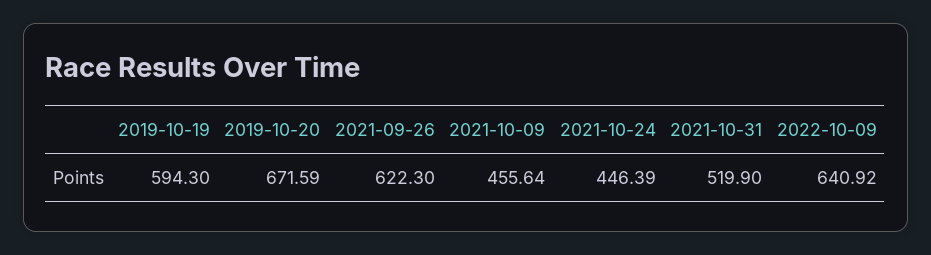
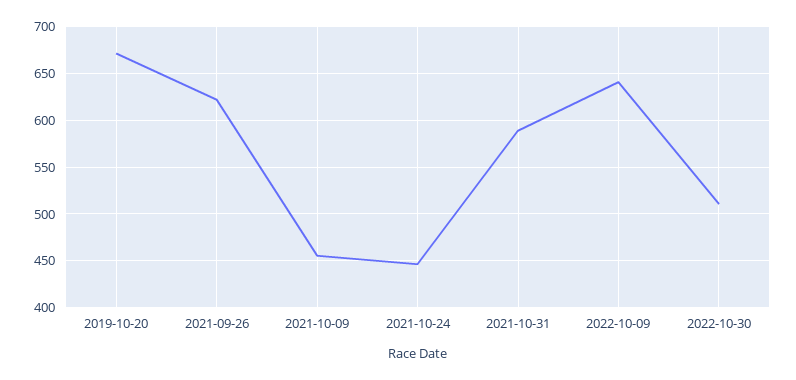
2019-10-19: 594.3 -> none
2021-10-31: 519.9 -> 590
2022-10-30: none -> 510

